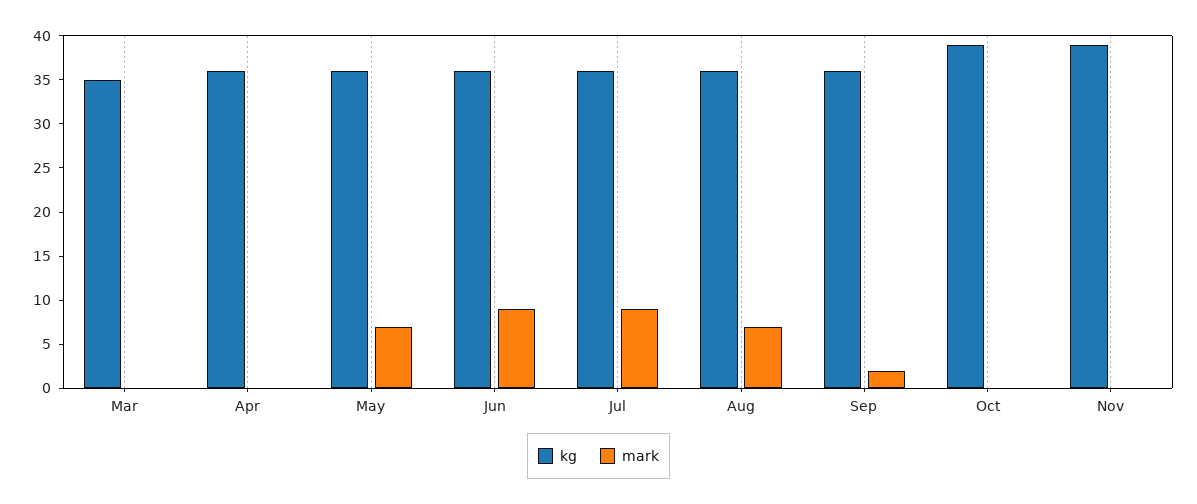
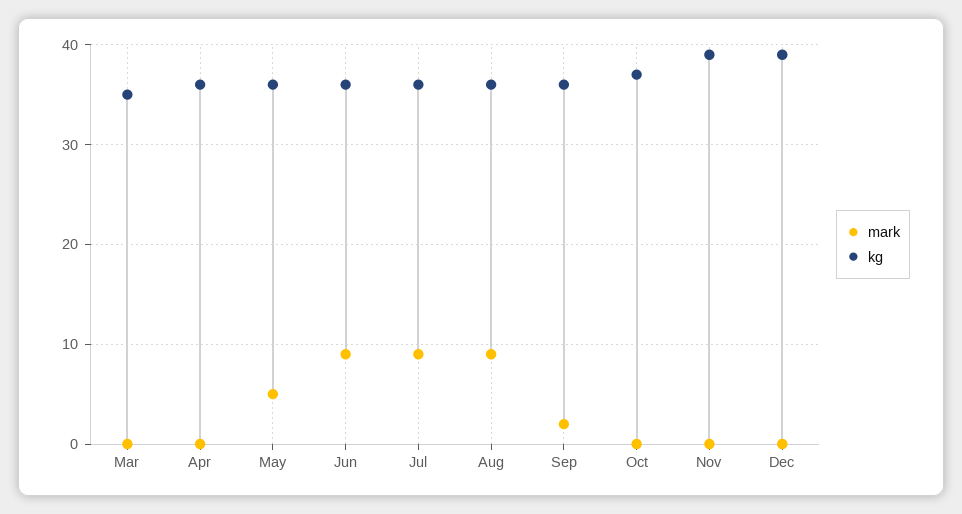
mark, May: 7 -> 5
mark, Aug: 7 -> 9
kg, Oct: 39 -> 37
mark, Dec: none -> 0
kg, Dec: none -> 39

